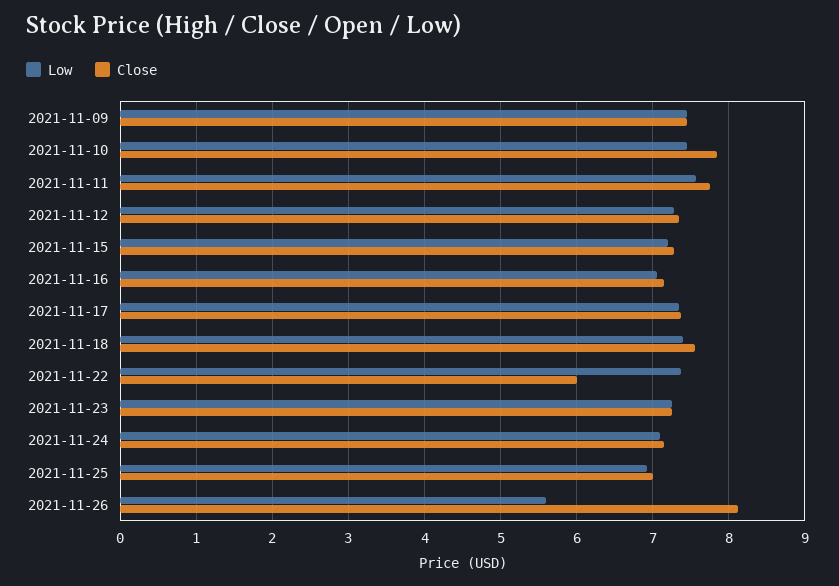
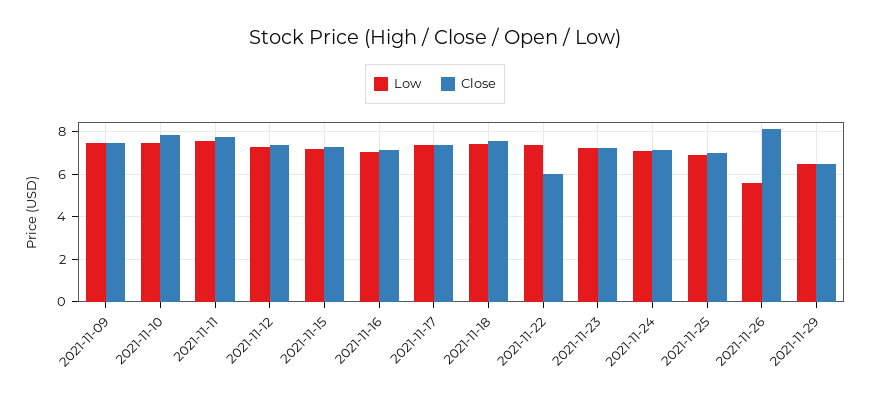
Low, 2021-11-29: none -> 6.5
Close, 2021-11-29: none -> 6.5

